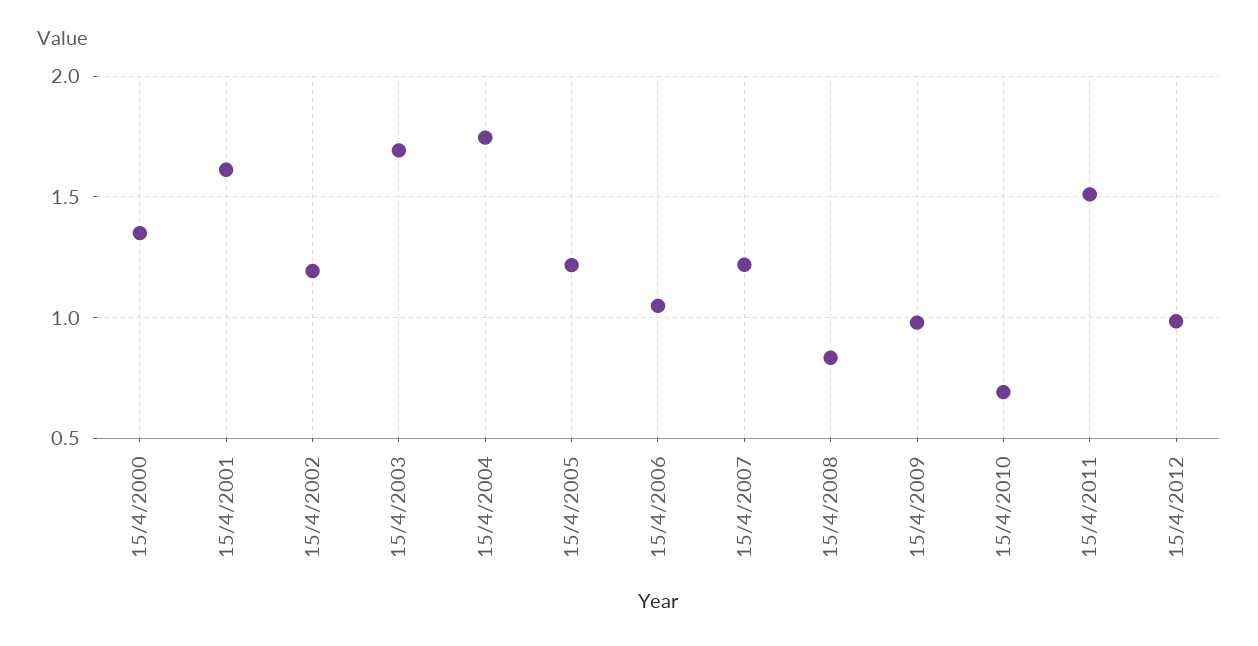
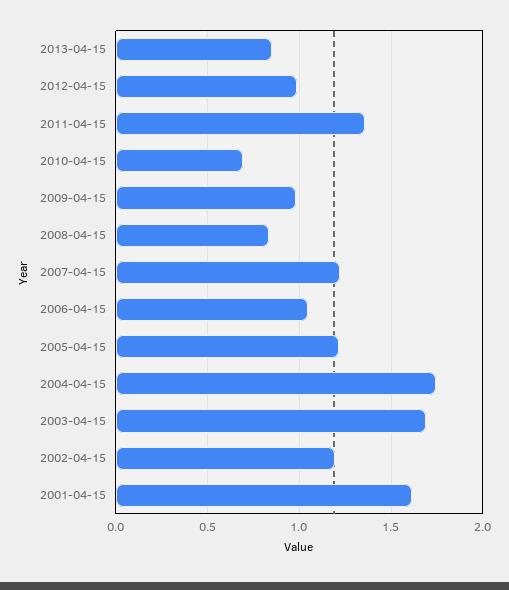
15/4/2000: 1.35 -> none
15/4/2011: 1.5 -> 1.35
2013-04-15: none -> 0.85

